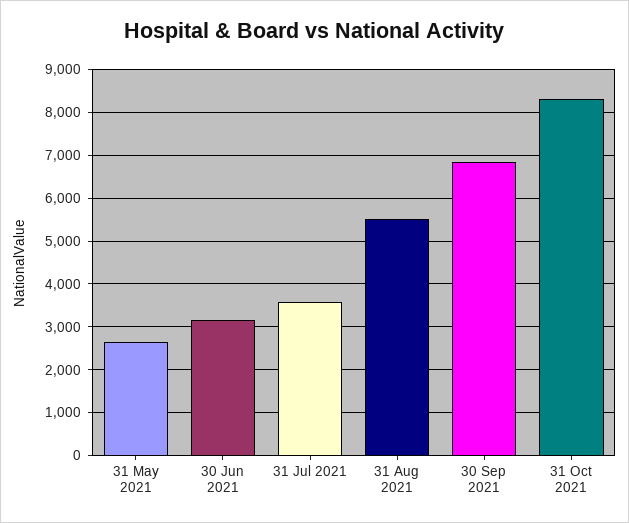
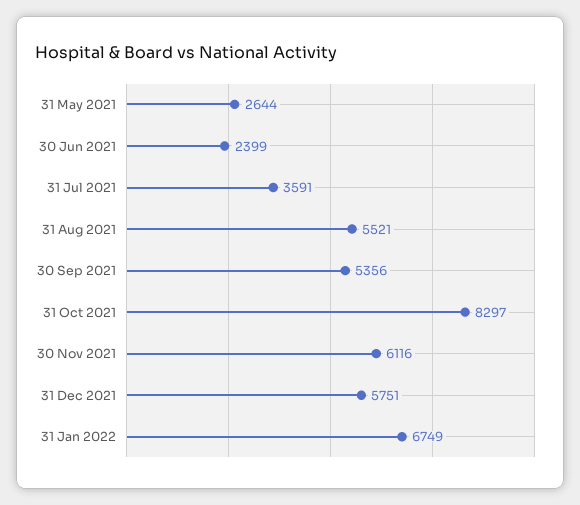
30 Jun 2021: 3200 -> 2399
30 Sep 2021: 6800 -> 5356
30 Nov 2021: none -> 6116
31 Dec 2021: none -> 5751
31 Jan 2022: none -> 6749

